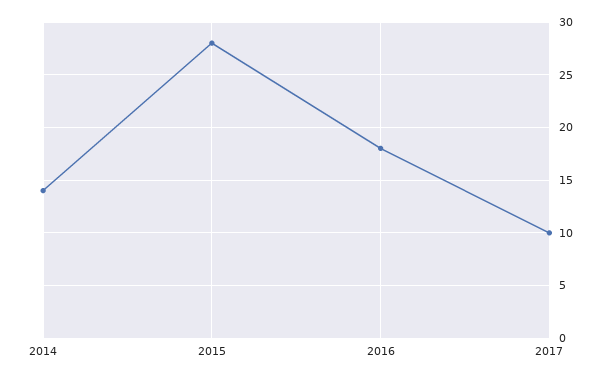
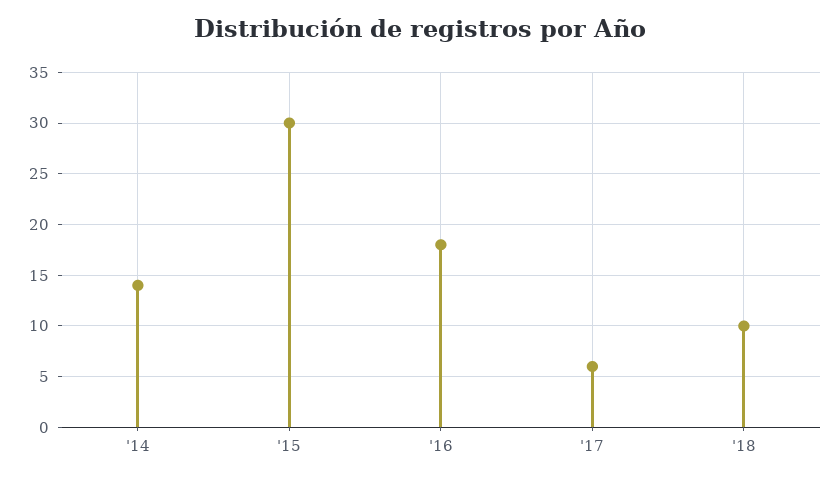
2015: 28 -> 30
2017: 10 -> 6
'18: none -> 10

